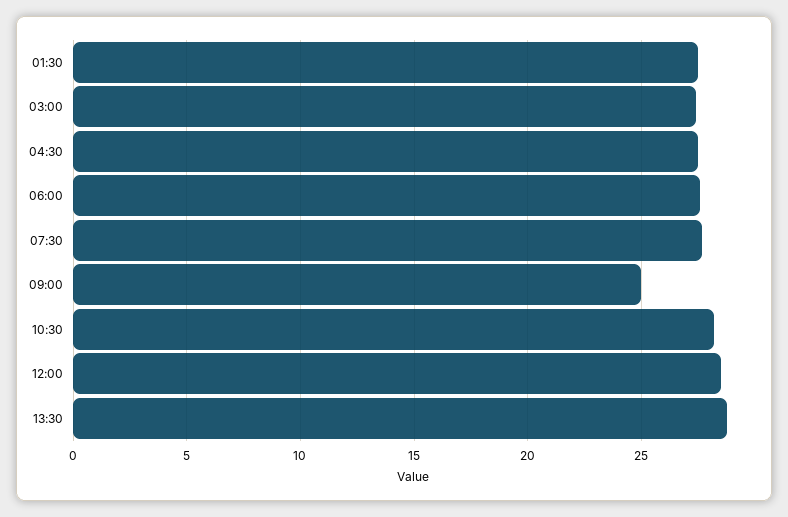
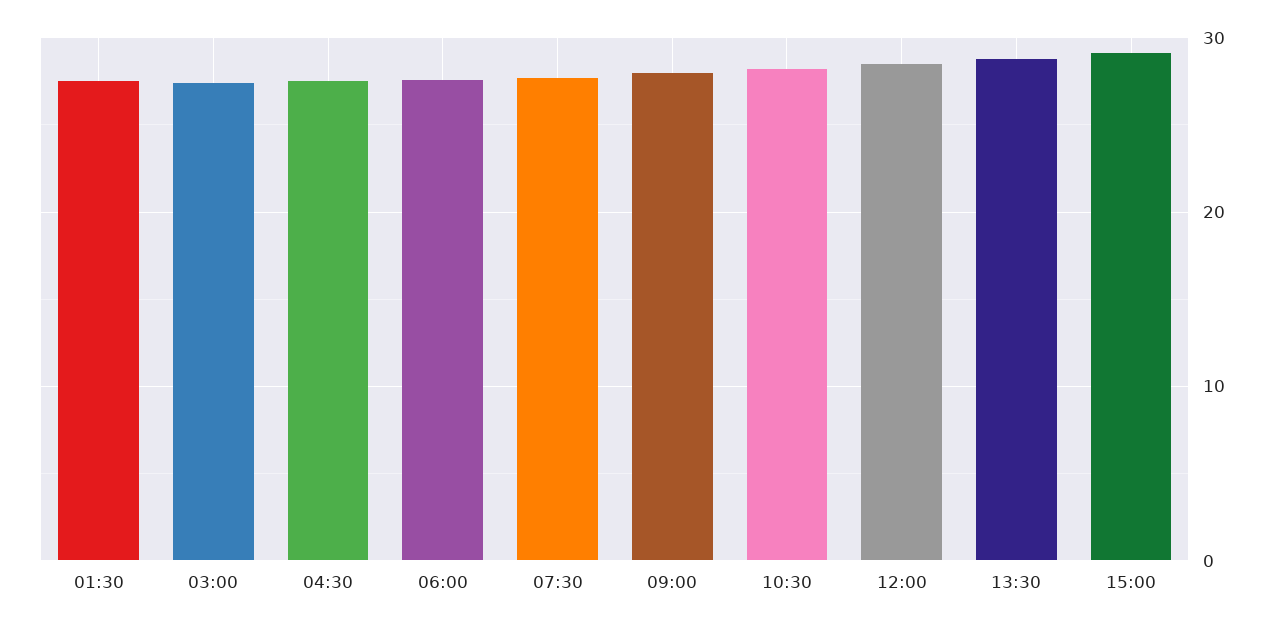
09:00: 25 -> 28
15:00: none -> 29

